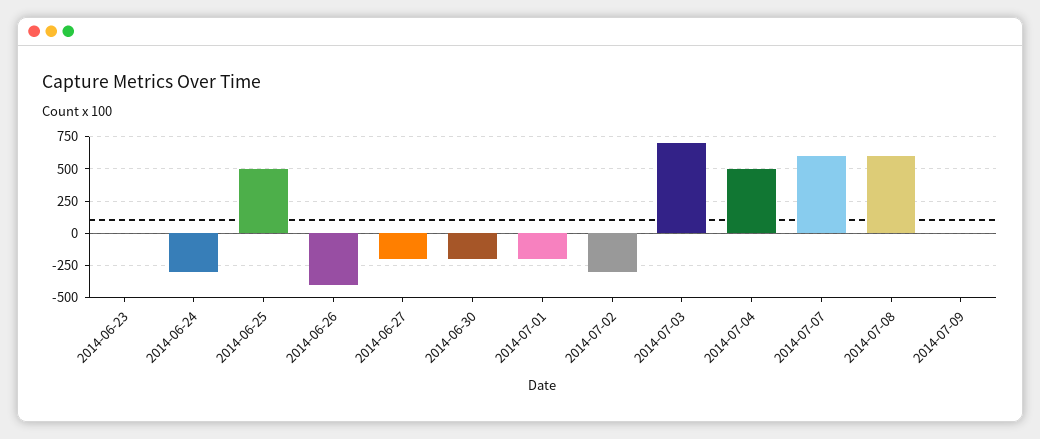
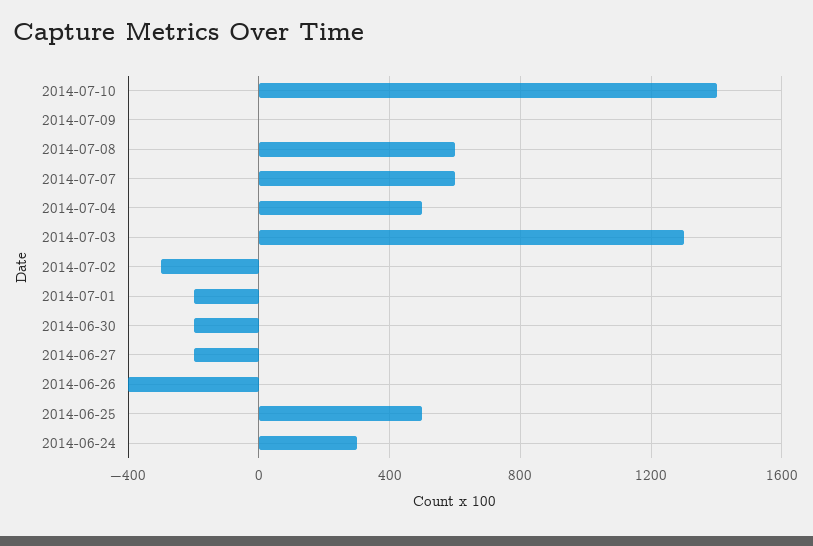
2014-06-23: 0 -> none
2014-06-24: -300 -> 300
2014-07-03: 700 -> 1300
2014-07-10: none -> 1400

